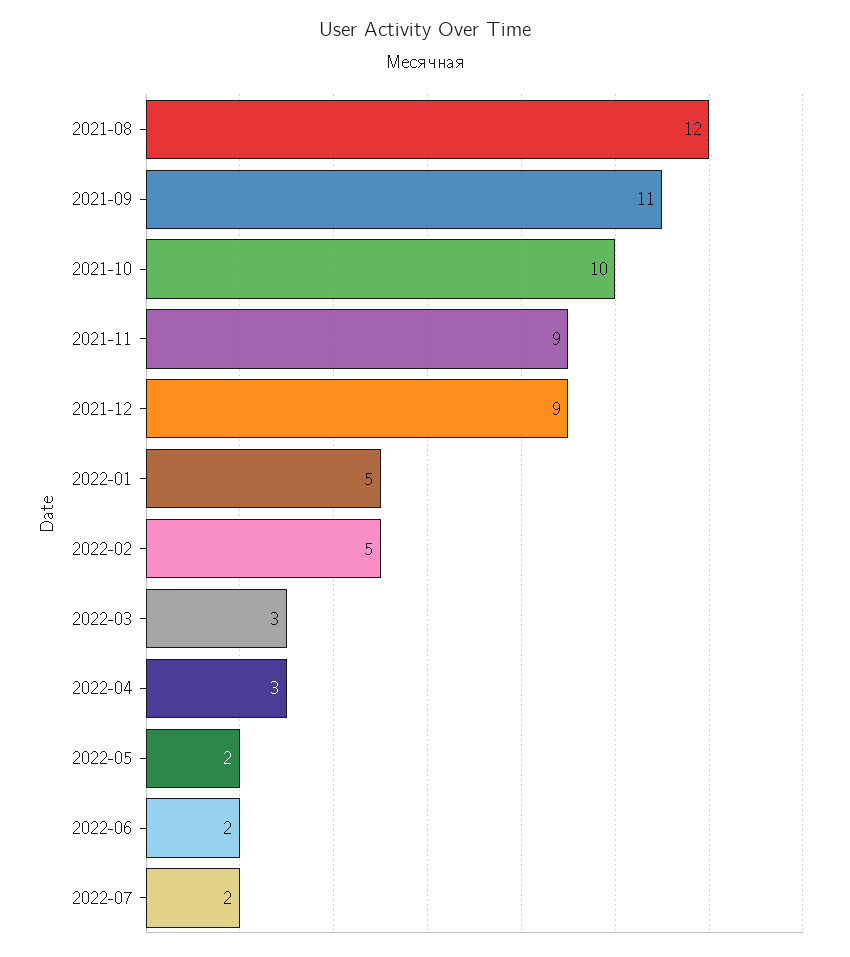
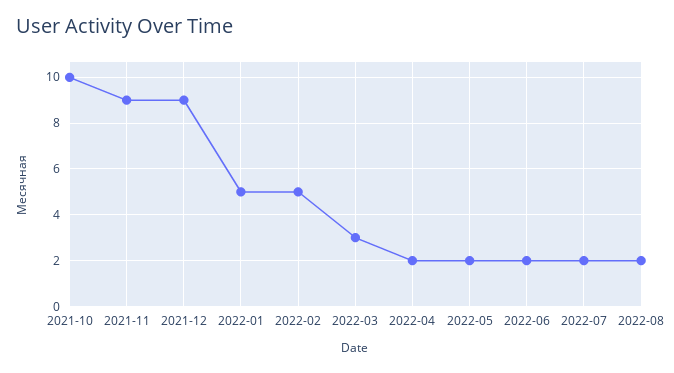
2021-08: 12 -> none
2021-09: 11 -> none
2022-04: 3 -> 2
2022-08: none -> 2

